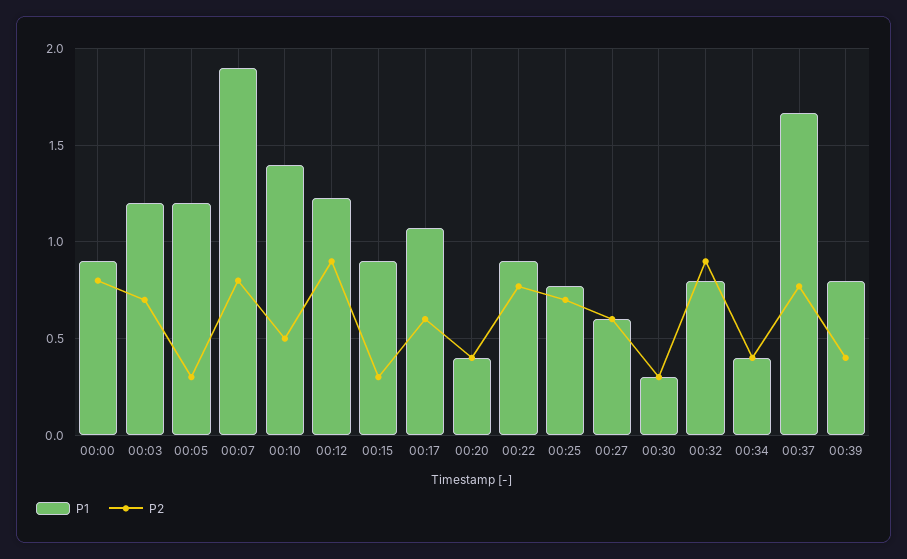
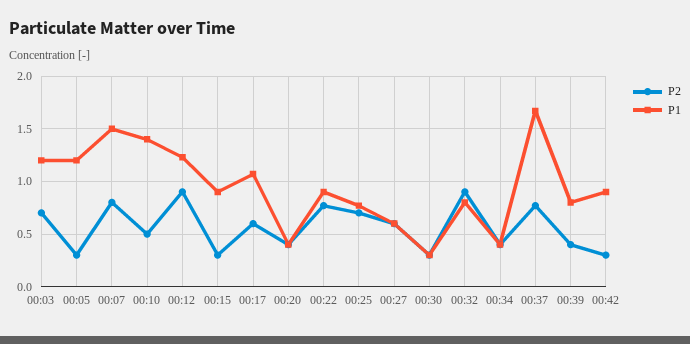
P1, 00:00: 0.9 -> none
P2, 00:00: 0.8 -> none
P1, 00:07: 1.9 -> 1.5
P2, 00:42: none -> 0.3
P1, 00:42: none -> 0.9

